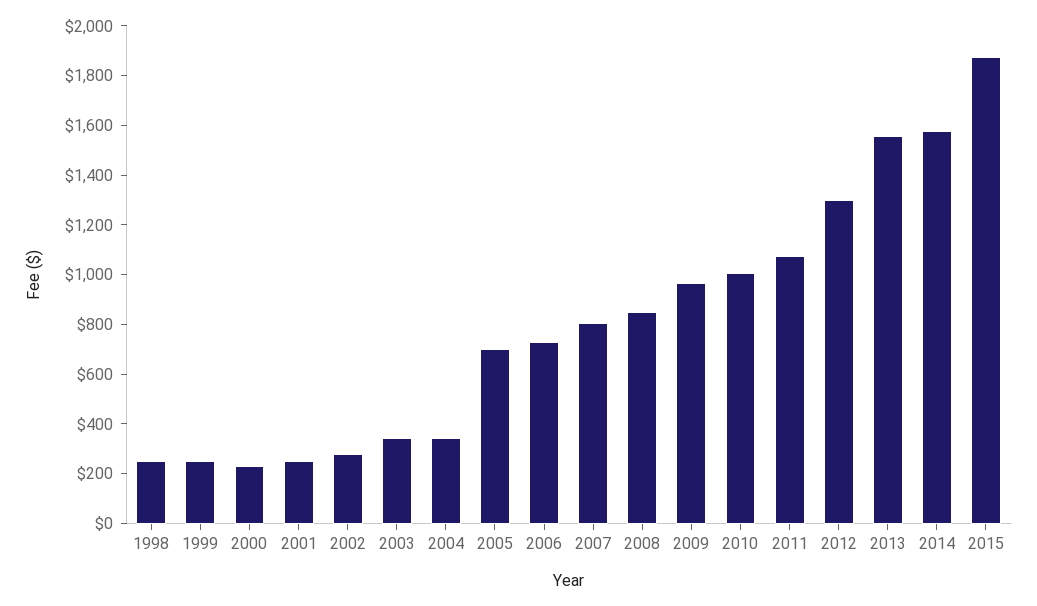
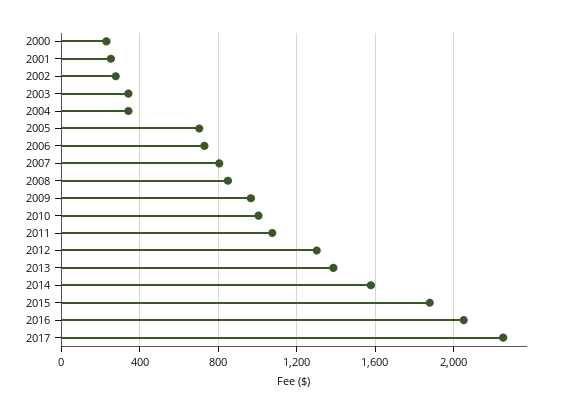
1998: 250 -> none
1999: 250 -> none
2013: 1550 -> 1400
2016: none -> 2050
2017: none -> 2250

